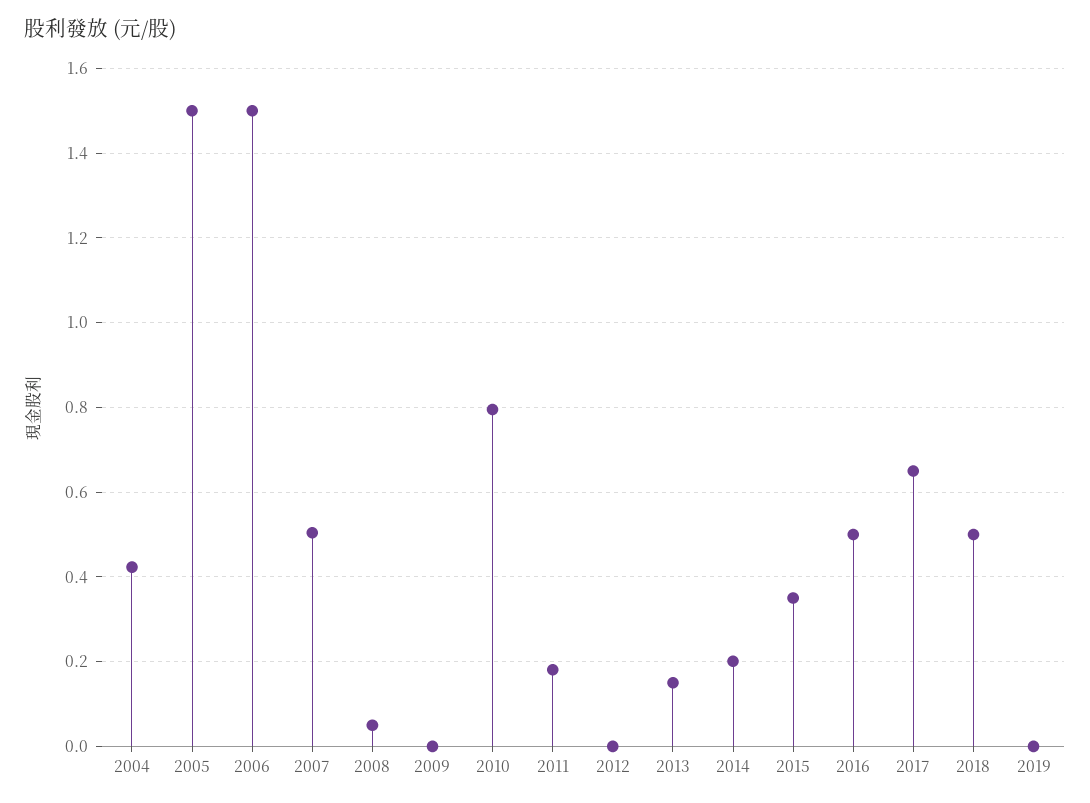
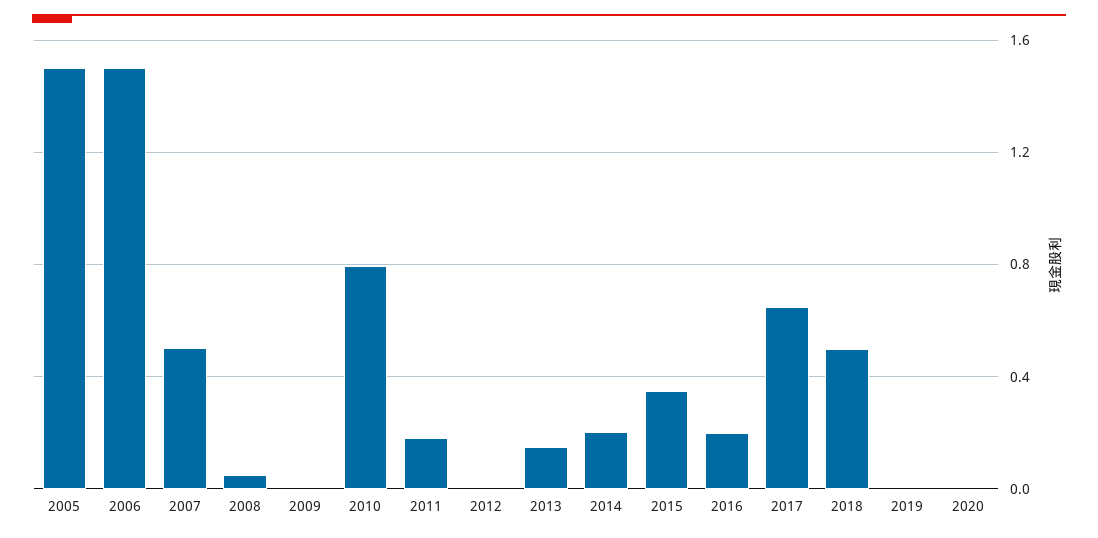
2004: 0.42 -> none
2016: 0.5 -> 0.2
2020: none -> 0

